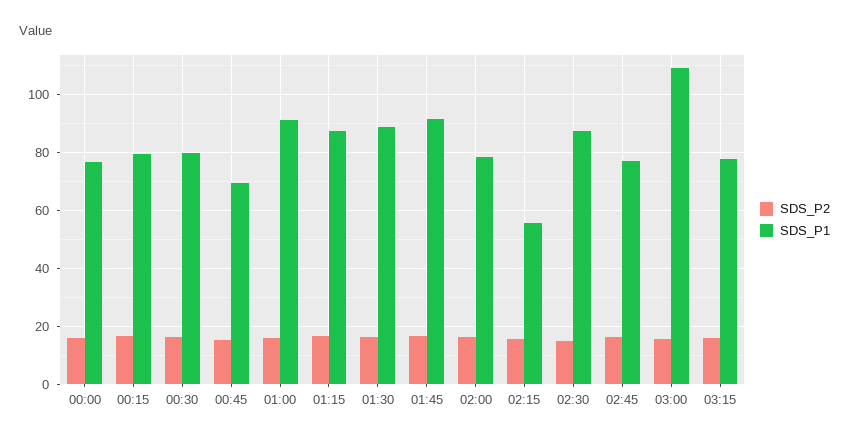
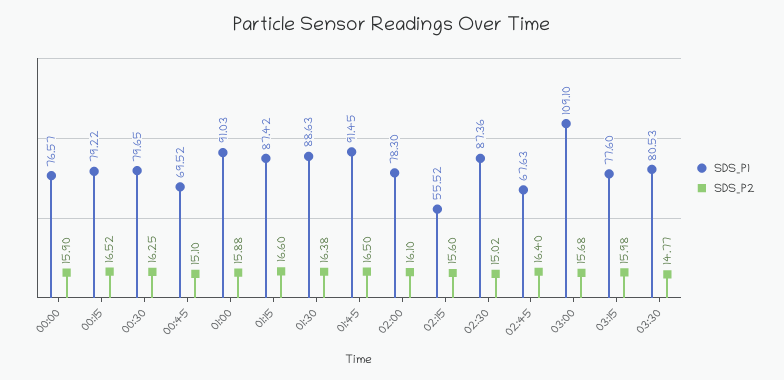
SDS_P1, 02:45: 77.5 -> 67.63
SDS_P1, 03:30: none -> 80.53
SDS_P2, 03:30: none -> 14.77

